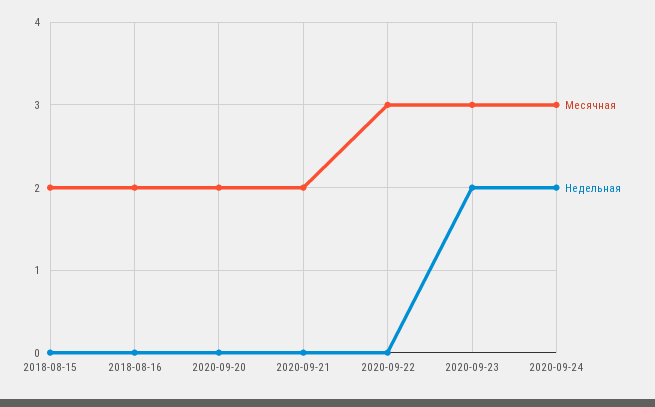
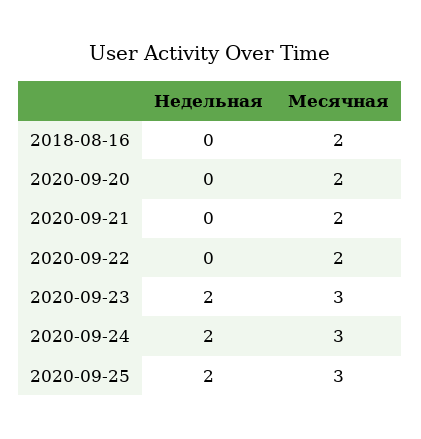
Месячная, 2018-08-15: 2 -> none
Недельная, 2018-08-15: 0 -> none
Месячная, 2020-09-22: 3 -> 2
Недельная, 2020-09-25: none -> 2
Месячная, 2020-09-25: none -> 3

